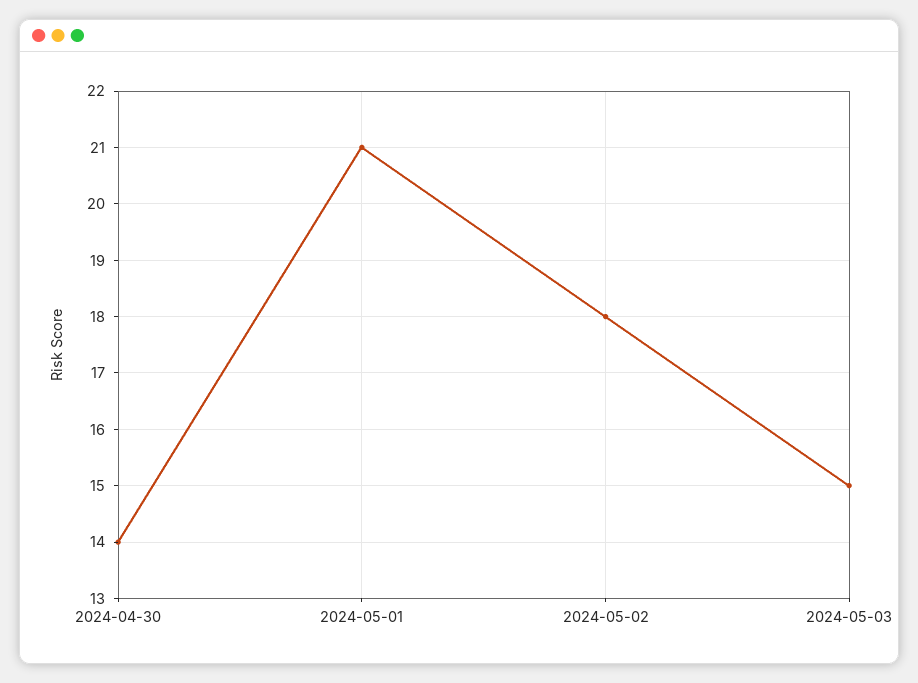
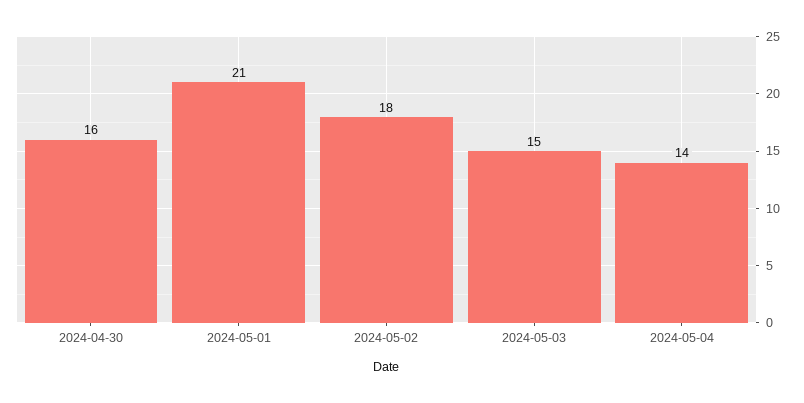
2024-04-30: 14 -> 16
2024-05-04: none -> 14

